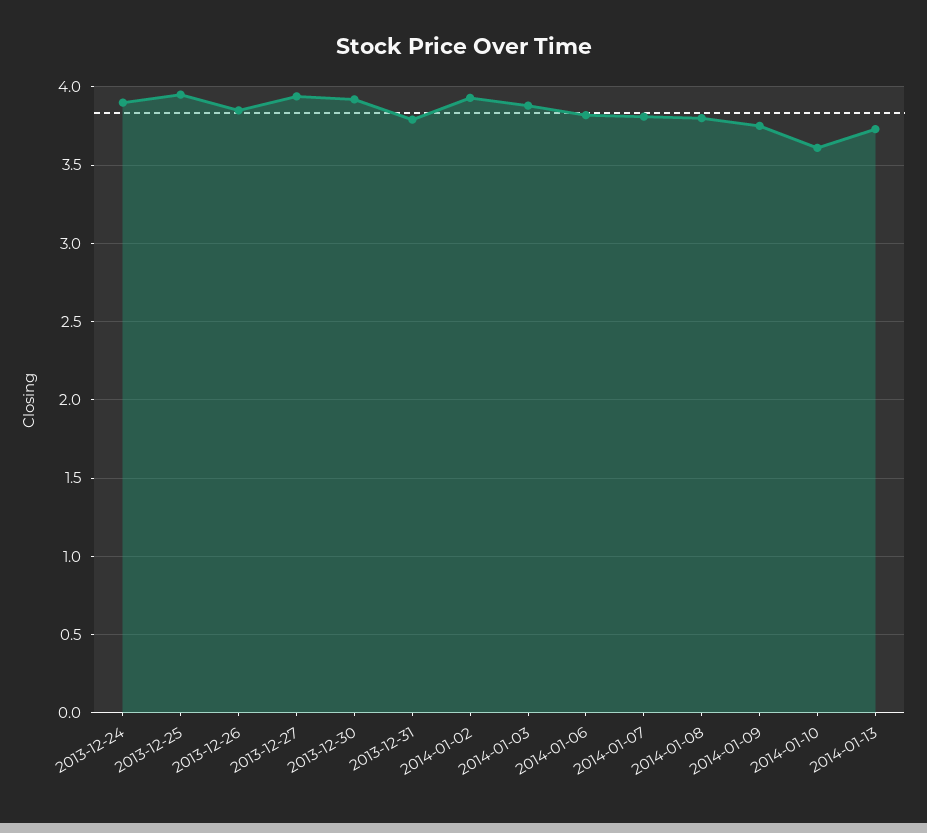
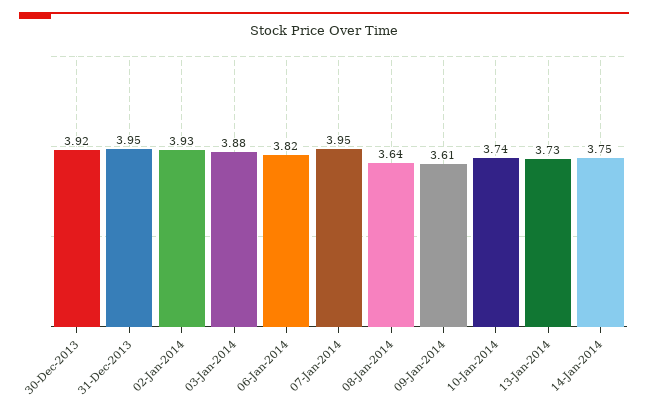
2013-12-24: 3.9 -> none
2013-12-25: 3.95 -> none
2013-12-26: 3.85 -> none
2013-12-27: 3.95 -> none
2013-12-31: 3.8 -> 3.95
2014-01-07: 3.8 -> 3.95
2014-01-08: 3.8 -> 3.64
2014-01-09: 3.75 -> 3.61
2014-01-10: 3.6 -> 3.74
14-Jan-2014: none -> 3.75

